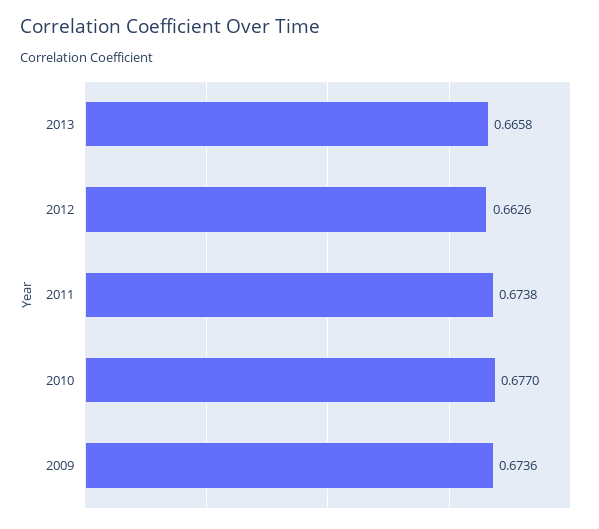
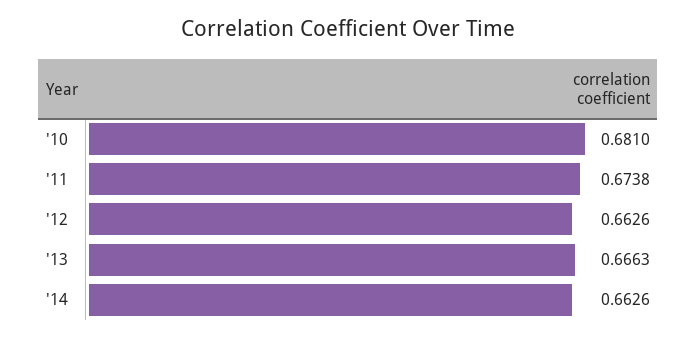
2013: 0.6658 -> 0.6663
2010: 0.677 -> 0.681
2009: 0.6736 -> none
'14: none -> 0.6626

